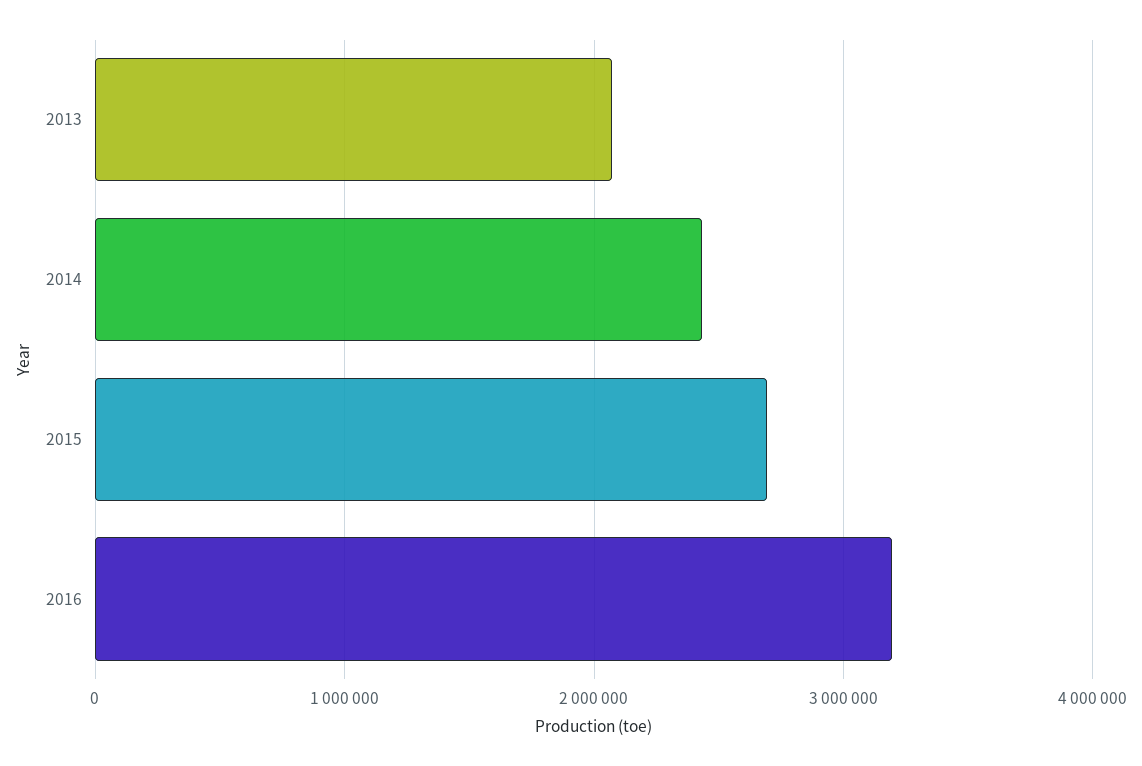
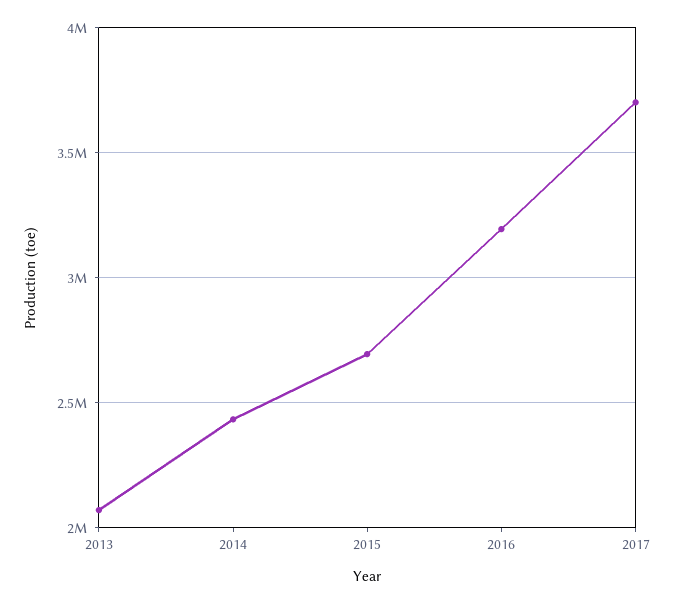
2017: none -> 3700000

